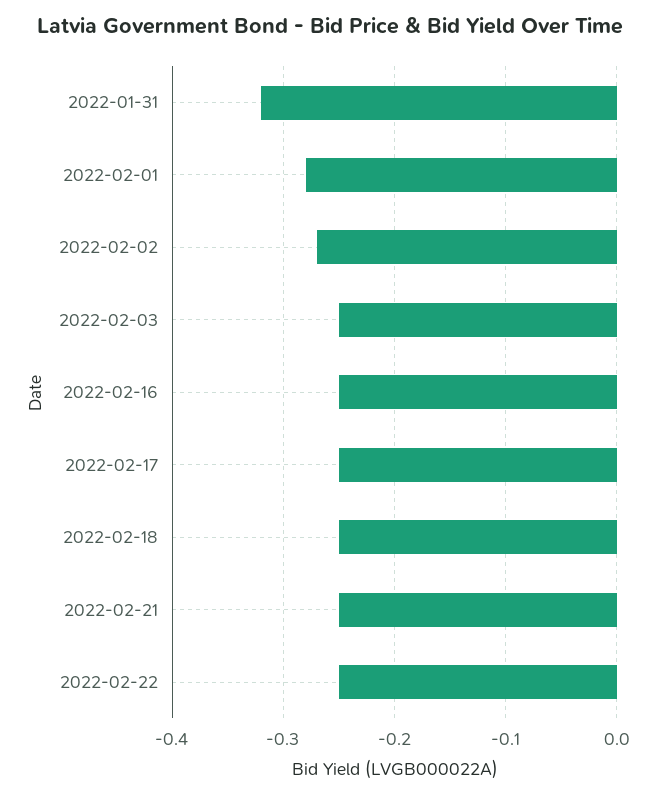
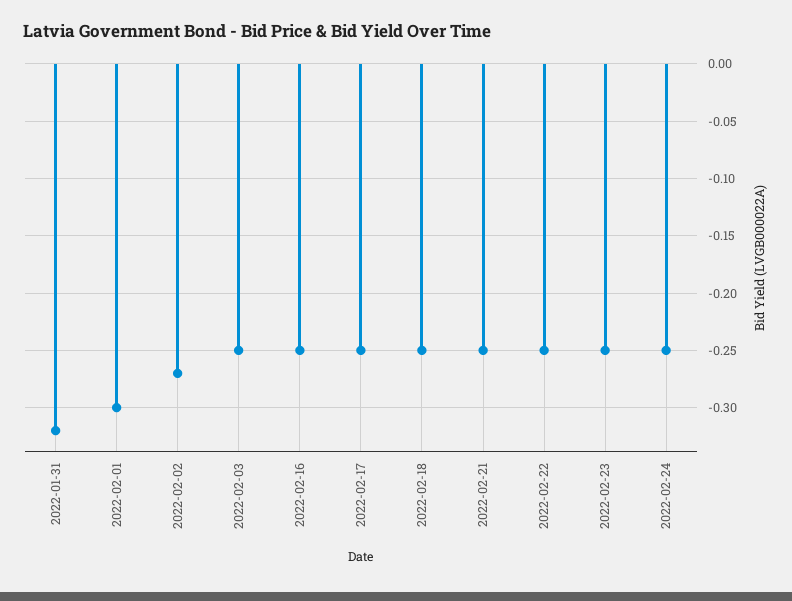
2022-02-01: -0.28 -> -0.3
2022-02-23: none -> -0.25
2022-02-24: none -> -0.25

